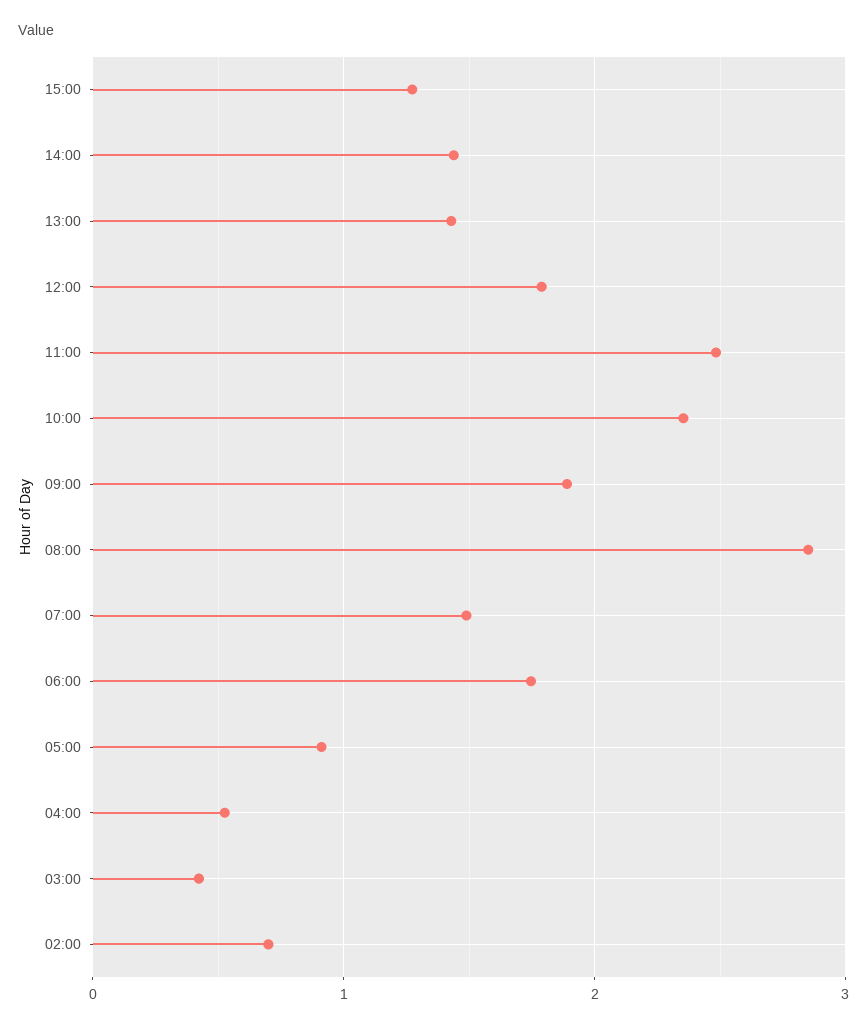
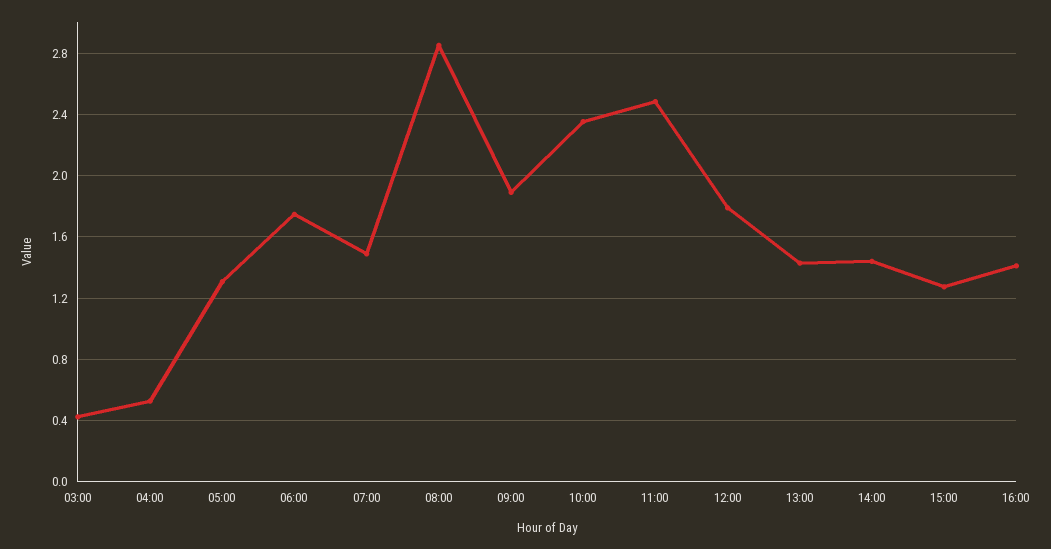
05:00: 0.9 -> 1.3
02:00: 0.7 -> none
16:00: none -> 1.4

